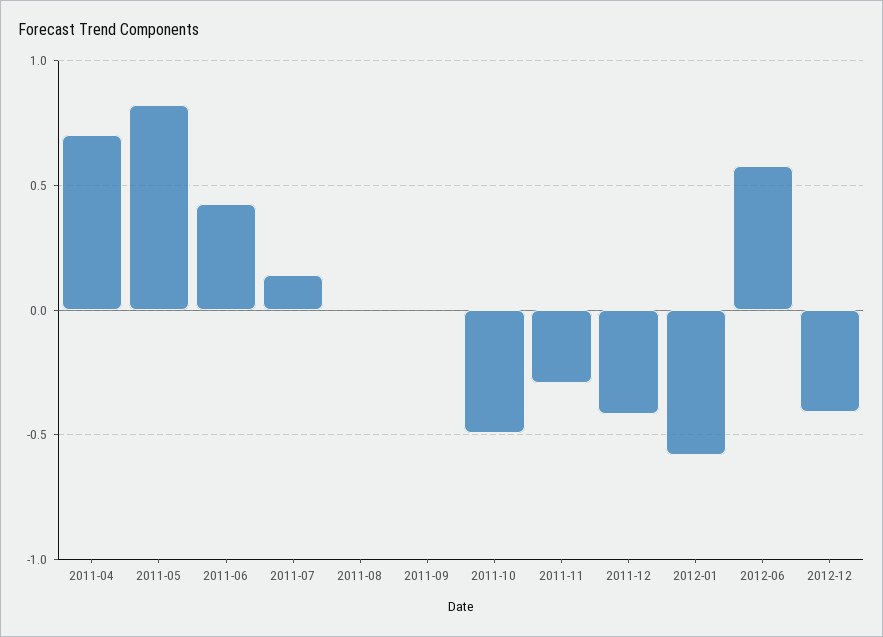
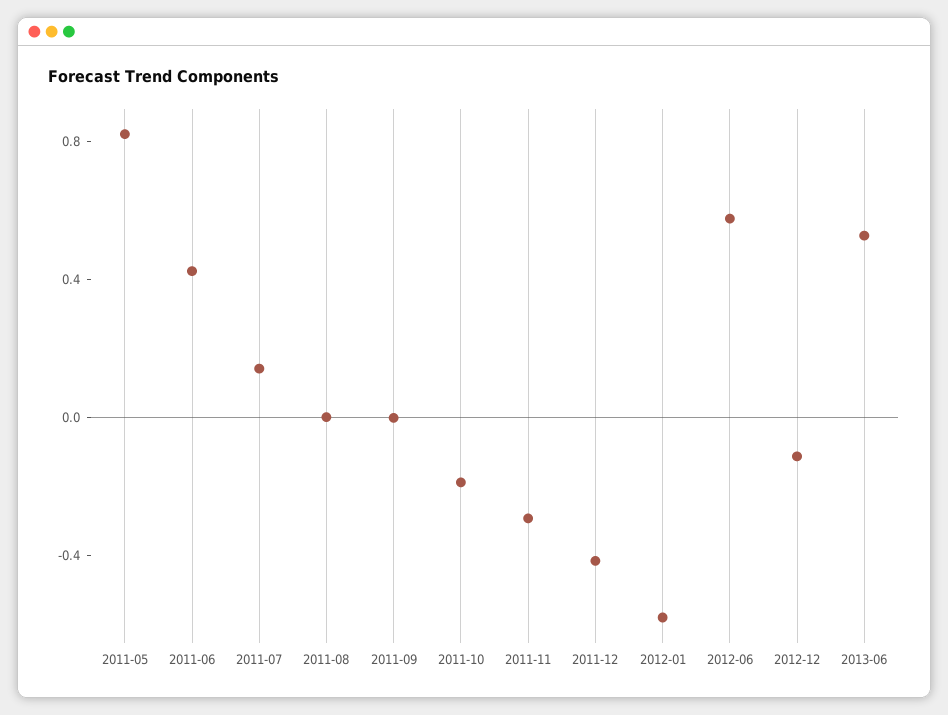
2011-04: 0.7 -> none
2011-10: -0.5 -> -0.2
2012-12: -0.4 -> -0.1
2013-06: none -> 0.5

